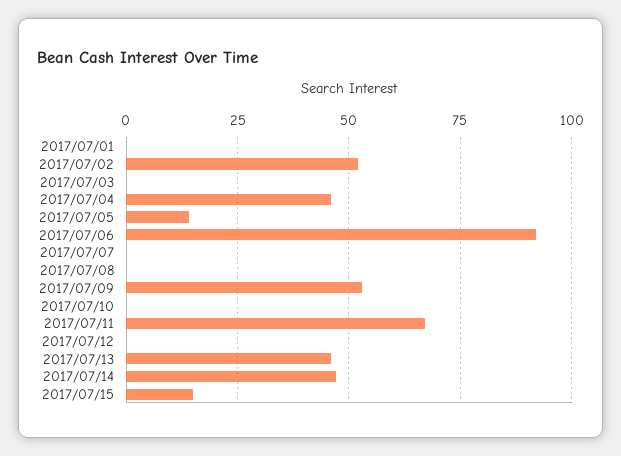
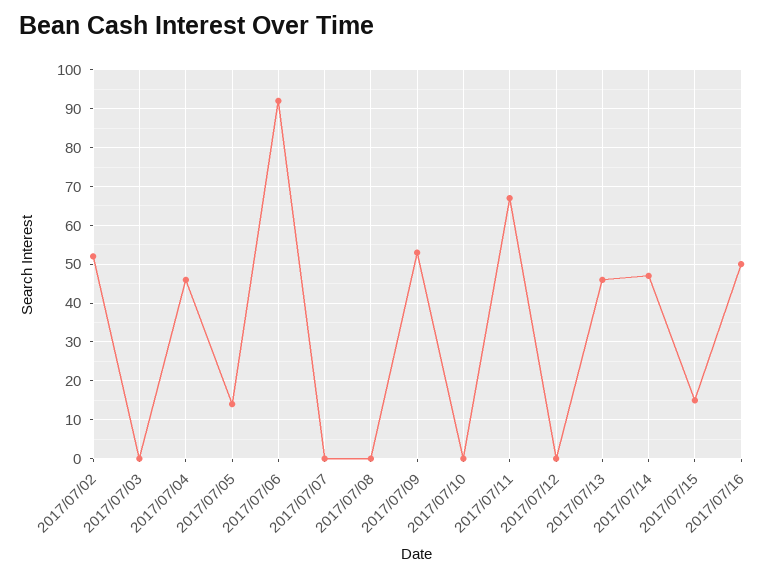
2017/07/01: 0 -> none
2017/07/16: none -> 50

